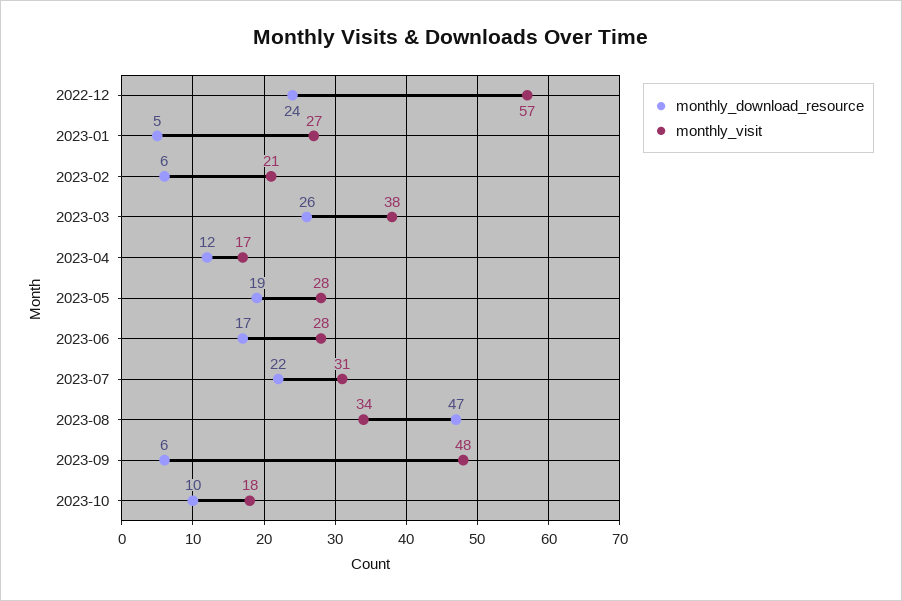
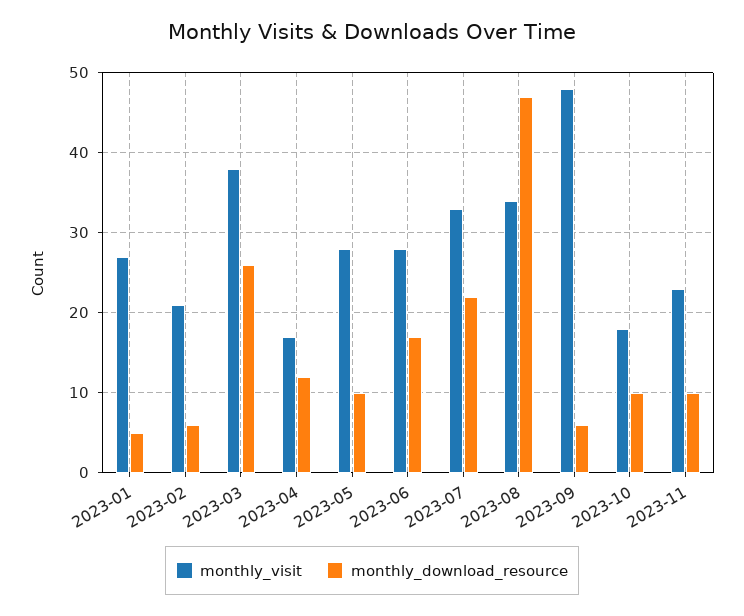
monthly_download_resource, 2022-12: 24 -> none
monthly_visit, 2022-12: 57 -> none
monthly_download_resource, 2023-05: 19 -> 10
monthly_visit, 2023-07: 31 -> 33
monthly_visit, 2023-11: none -> 23
monthly_download_resource, 2023-11: none -> 10

